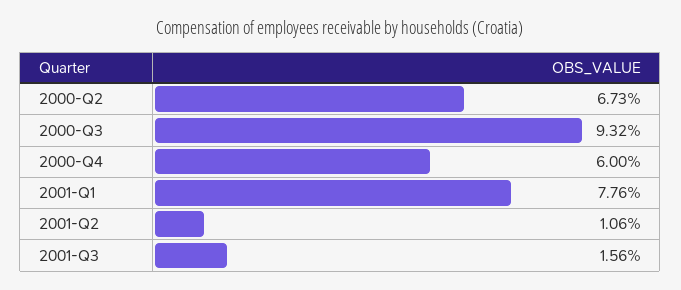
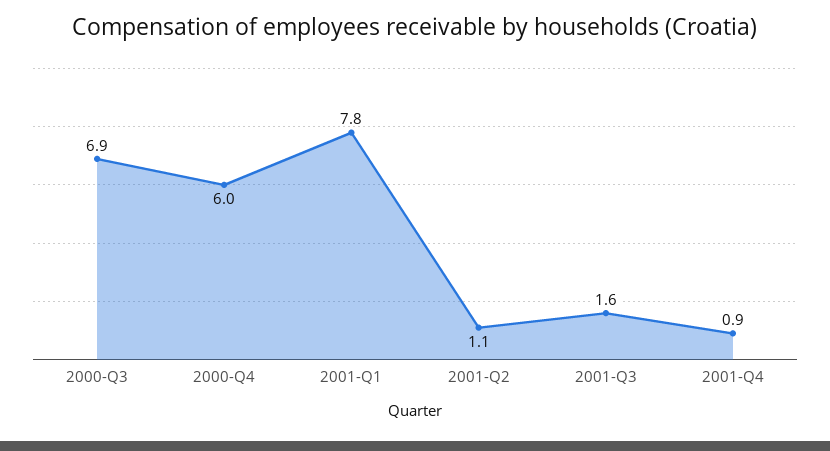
2000-Q2: 6.73 -> none
2000-Q3: 9.32 -> 6.9
2001-Q4: none -> 0.9

